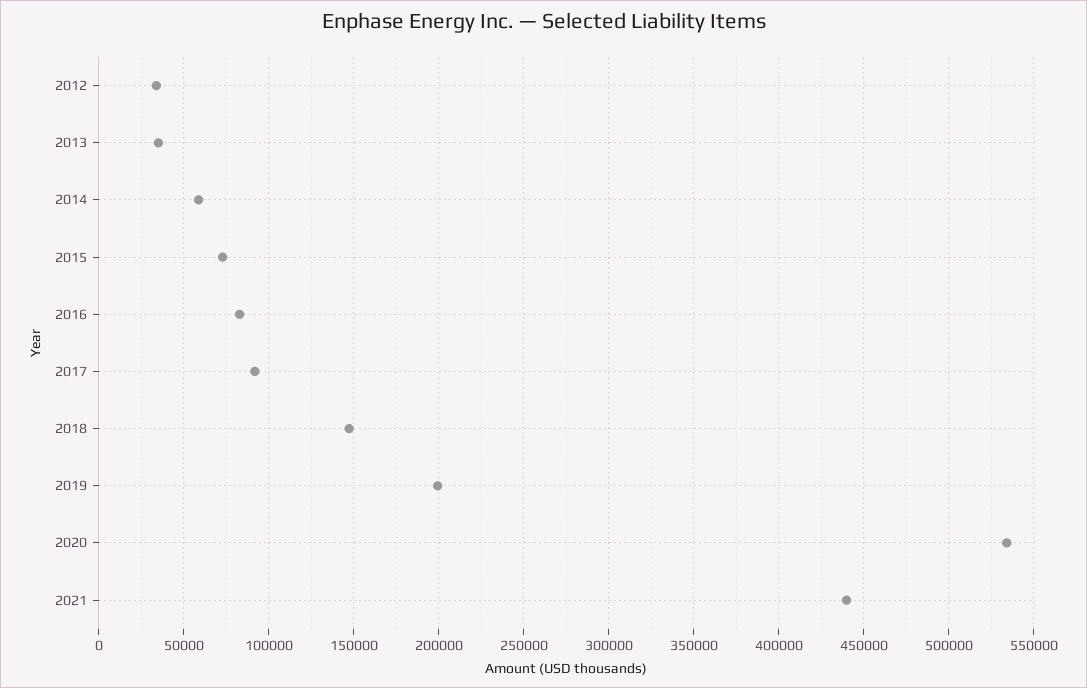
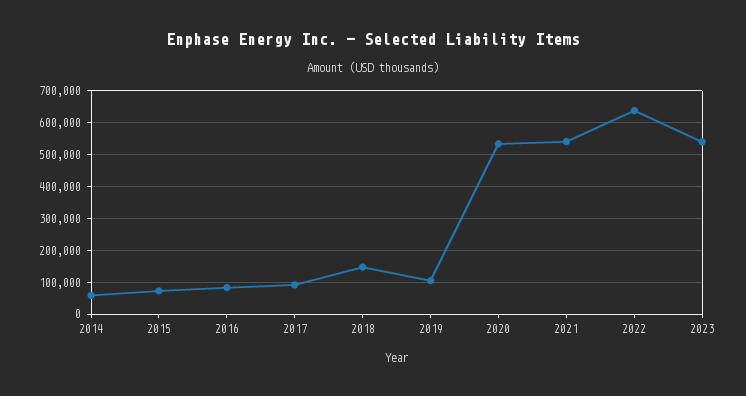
2012: 35000 -> none
2013: 35000 -> none
2019: 200000 -> 100000
2021: 440000 -> 540000
2022: none -> 640000
2023: none -> 540000

